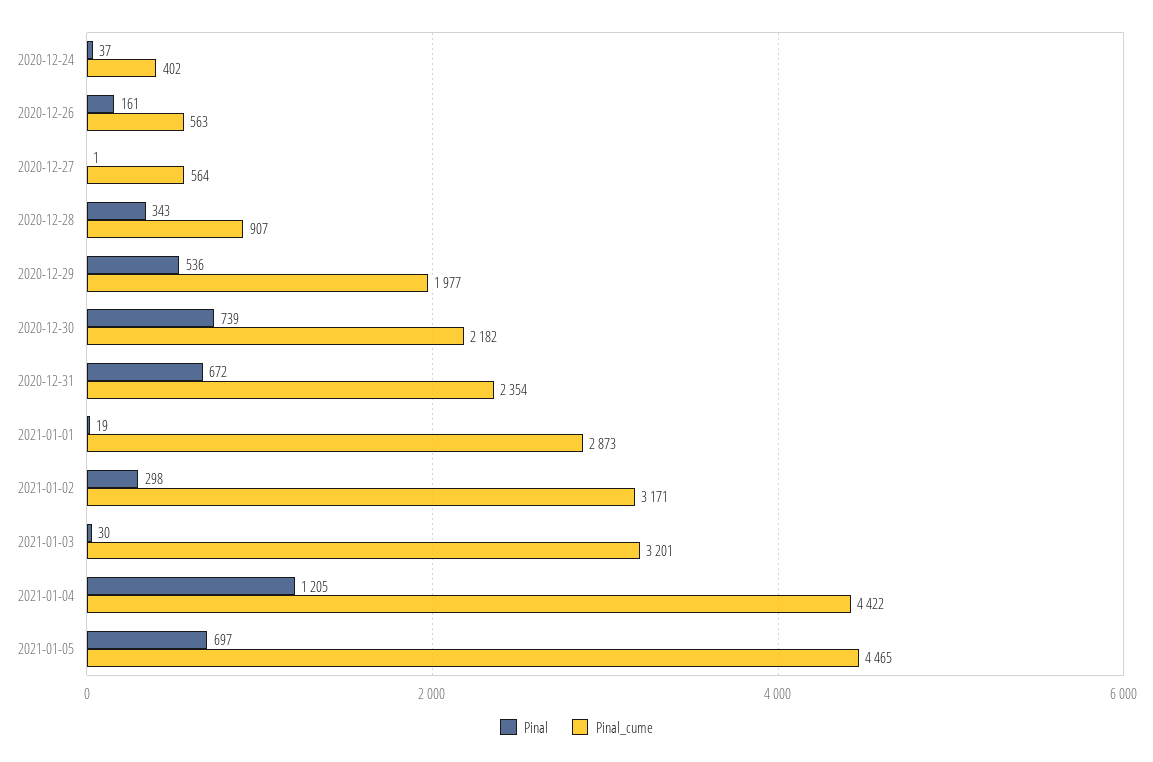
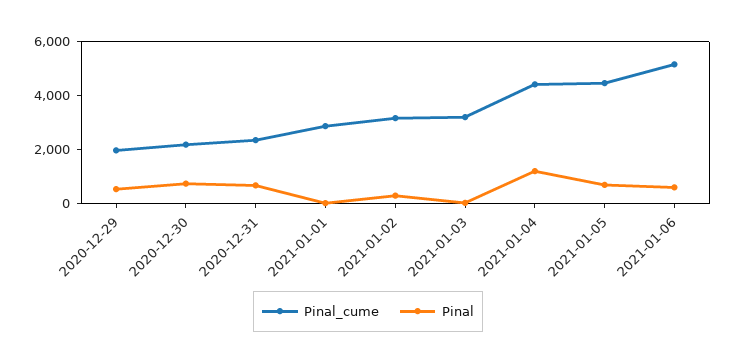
Pinal, 2020-12-24: 37 -> none
Pinal_cume, 2020-12-24: 402 -> none
Pinal, 2020-12-26: 161 -> none
Pinal_cume, 2020-12-26: 563 -> none
Pinal, 2020-12-27: 1 -> none
Pinal_cume, 2020-12-27: 564 -> none
Pinal, 2020-12-28: 343 -> none
Pinal_cume, 2020-12-28: 907 -> none
Pinal_cume, 2021-01-06: none -> 5000
Pinal, 2021-01-06: none -> 500

